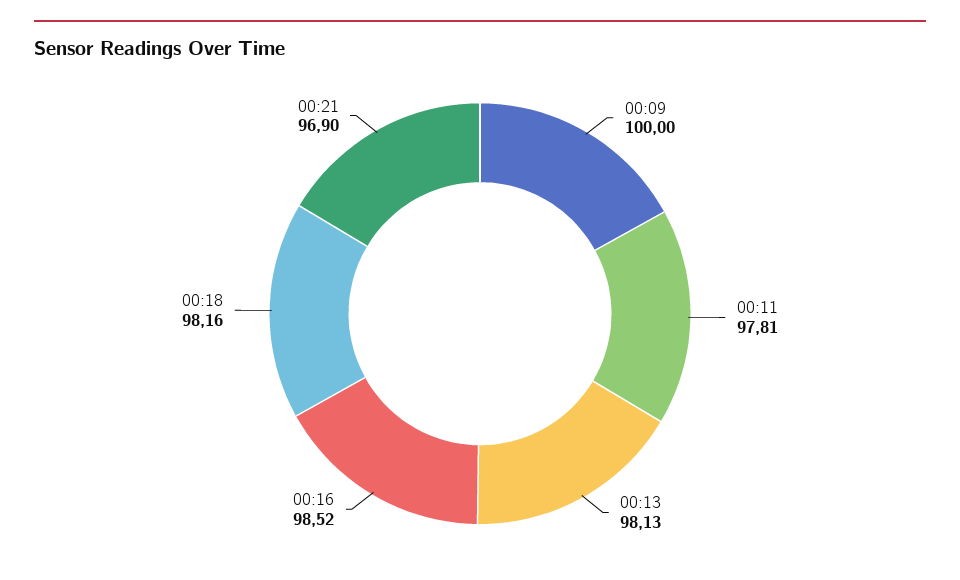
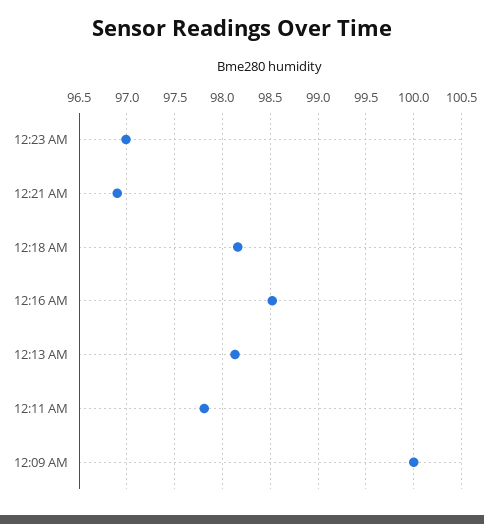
12:23 AM: none -> 97

